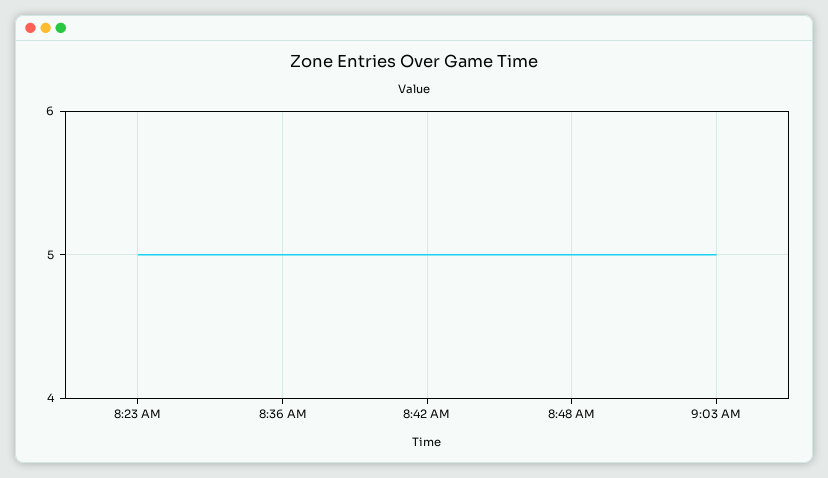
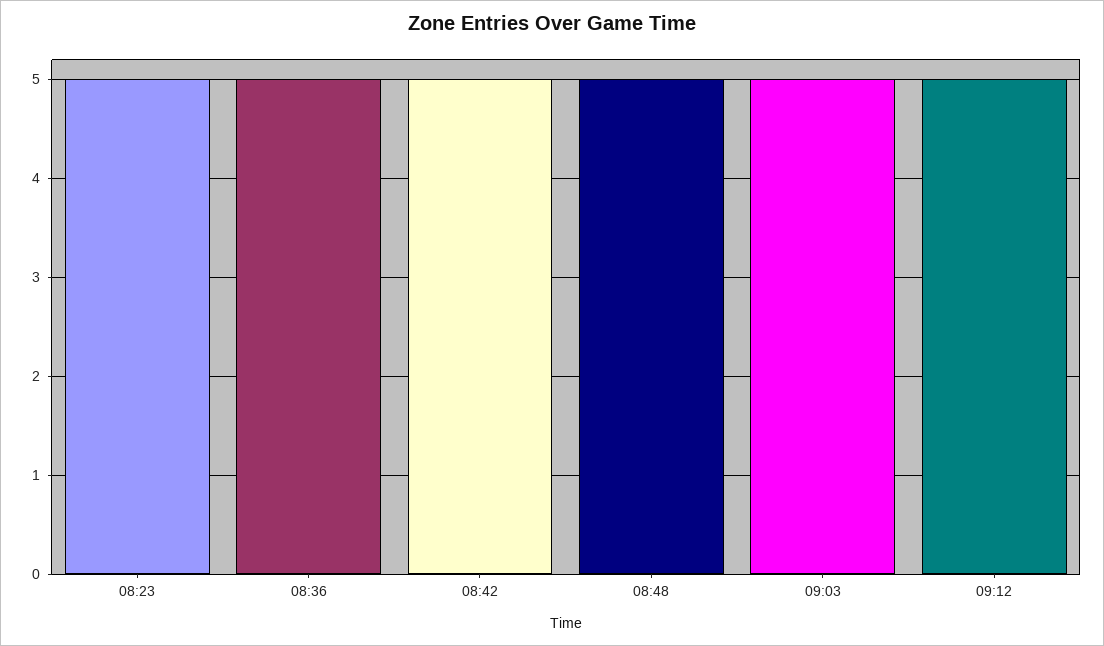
09:12: none -> 5

